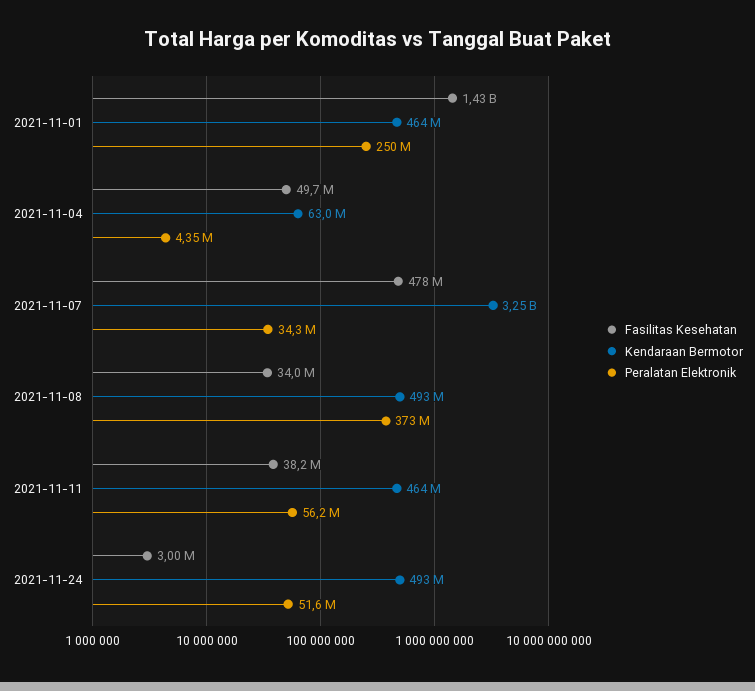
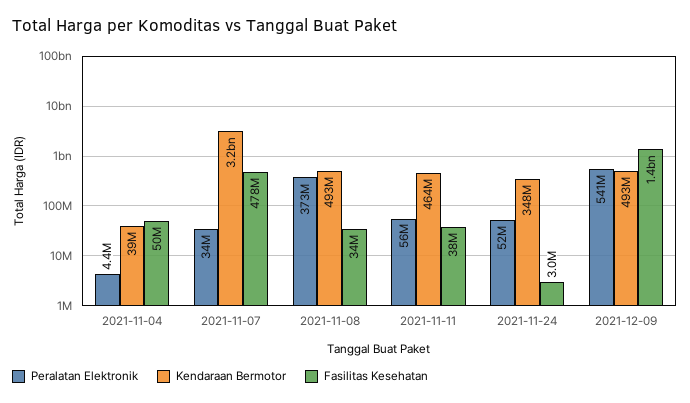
Fasilitas Kesehatan, 2021-11-01: 1430000000 -> none
Kendaraan Bermotor, 2021-11-01: 464000000 -> none
Peralatan Elektronik, 2021-11-01: 250000000 -> none
Kendaraan Bermotor, 2021-11-04: 63000000 -> 39000000
Kendaraan Bermotor, 2021-11-24: 493000000 -> 348000000
Peralatan Elektronik, 2021-12-09: none -> 541000000
Kendaraan Bermotor, 2021-12-09: none -> 493000000
Fasilitas Kesehatan, 2021-12-09: none -> 1400000000

